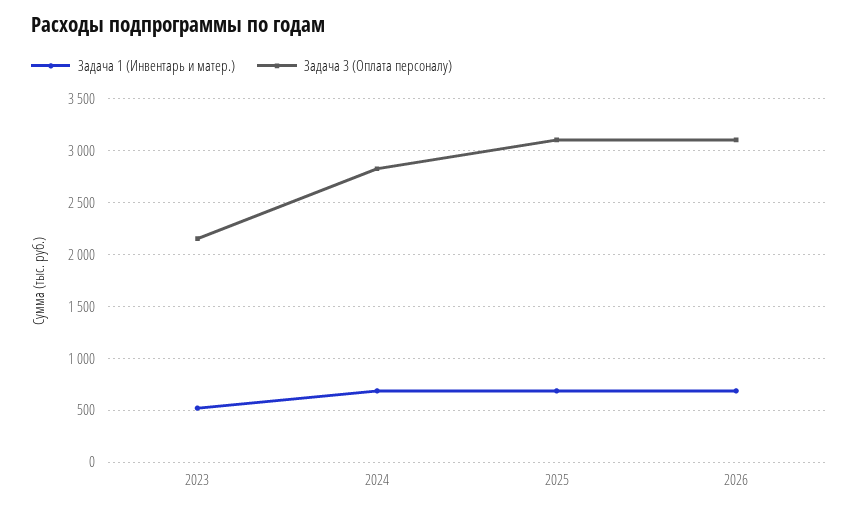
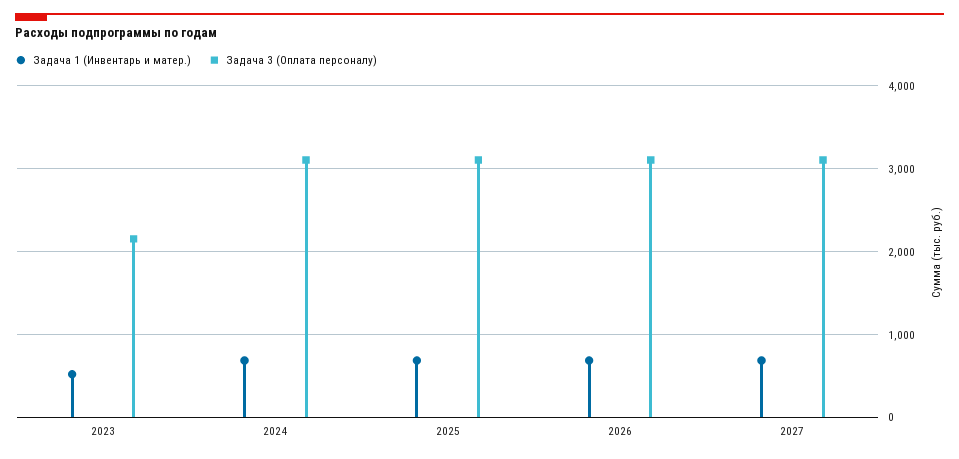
Задача 3 (Оплата персоналу), 2024: 2800 -> 3100
Задача 1 (Инвентарь и матер.), 2027: none -> 700
Задача 3 (Оплата персоналу), 2027: none -> 3100

